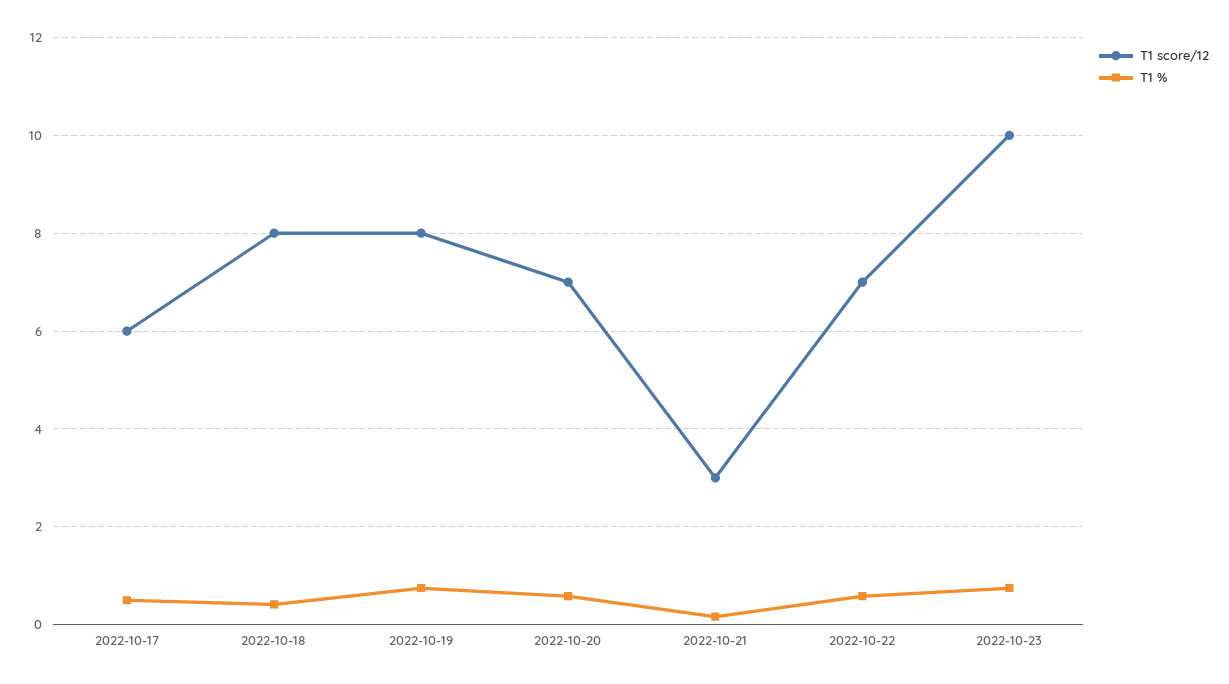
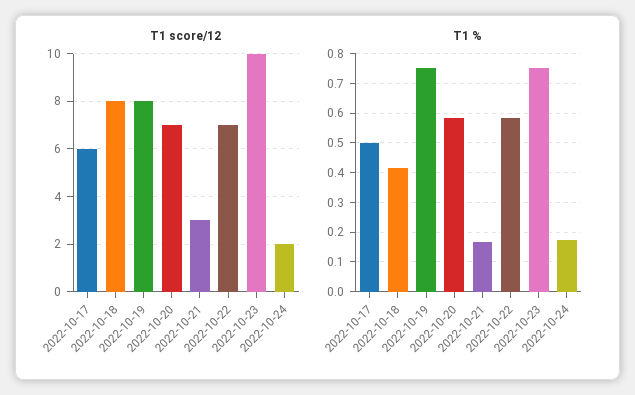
T1 score/12, 2022-10-24: none -> 2
T1 %, 2022-10-24: none -> 0.175

